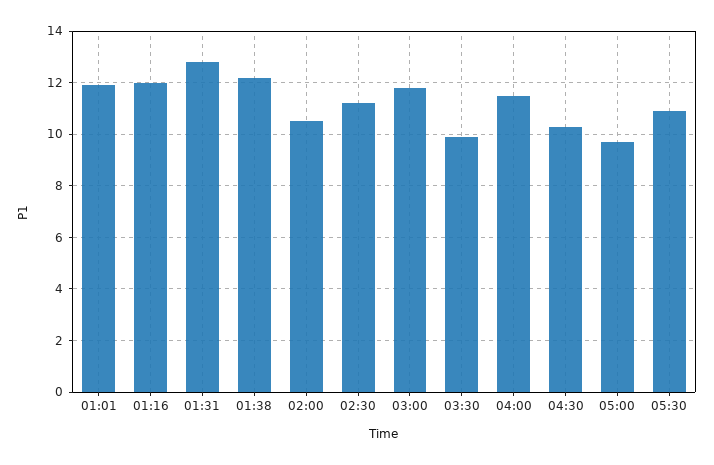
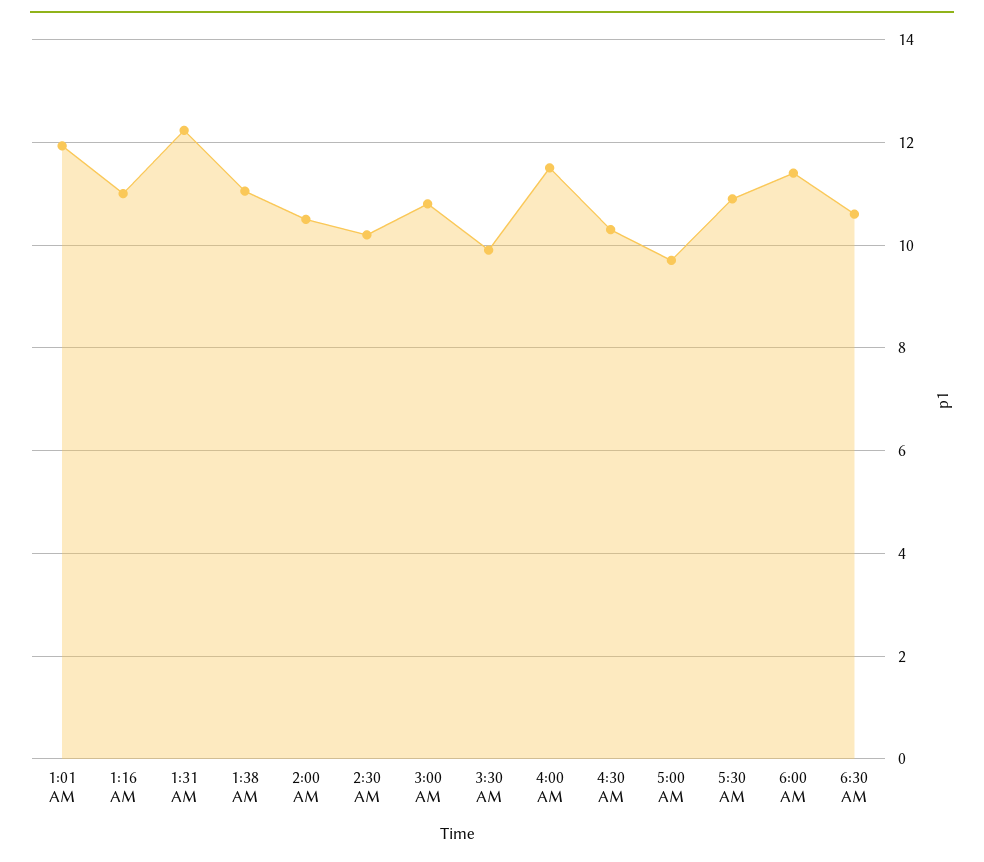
01:16: 12 -> 11
01:31: 12.75 -> 12.2
01:38: 12.25 -> 11
02:30: 11.25 -> 10.2
03:00: 11.75 -> 10.8
6:00 AM: none -> 11.4
6:30 AM: none -> 10.6

